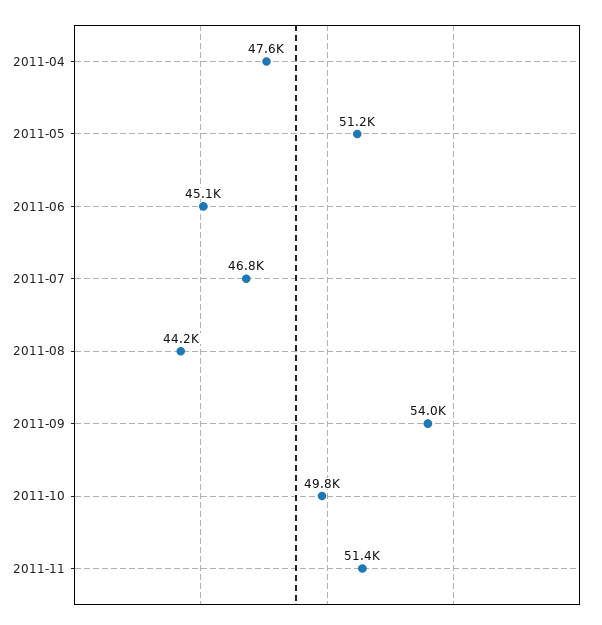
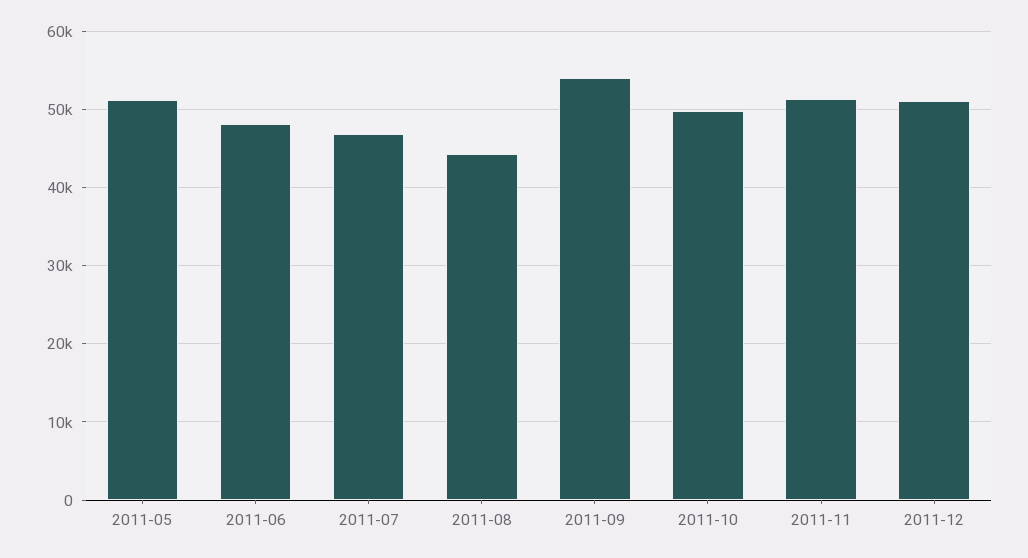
2011-04: 47600 -> none
2011-06: 45100 -> 48000
2011-12: none -> 51000

